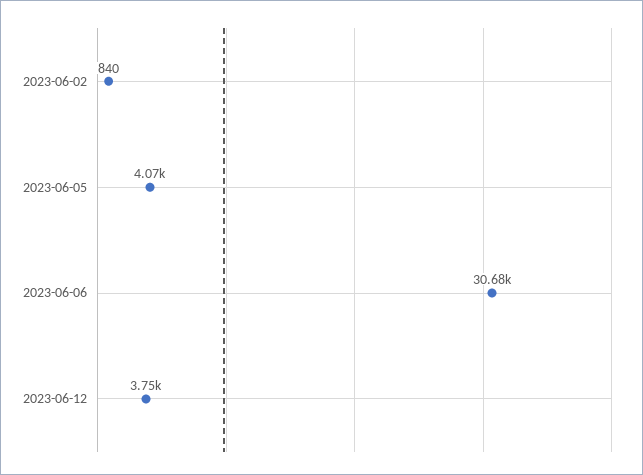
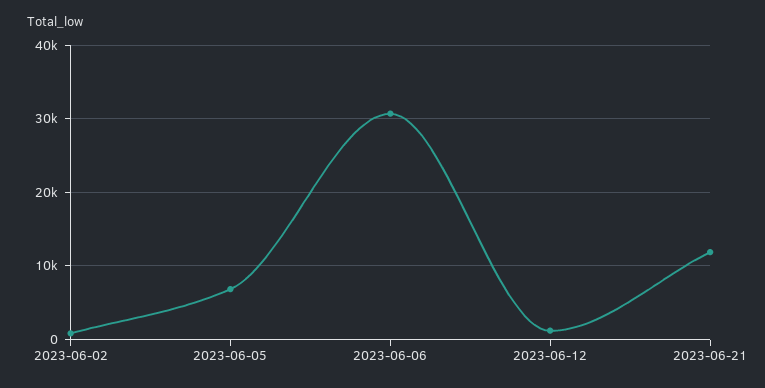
2023-06-05: 4070 -> 7000
2023-06-12: 3750 -> 1000
2023-06-21: none -> 12000

